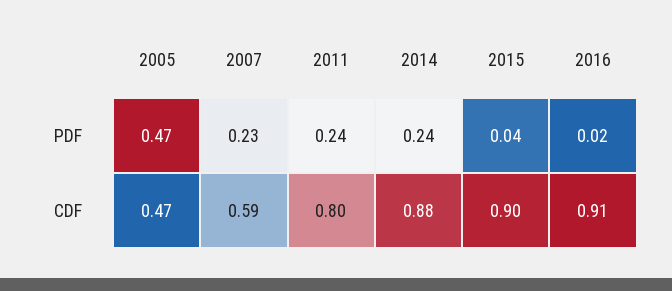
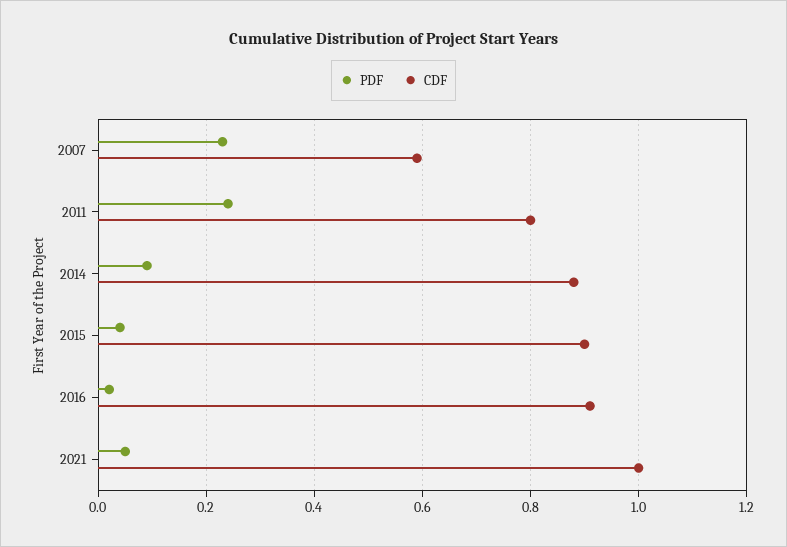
PDF, 2005: 0.47 -> none
PDF, 2014: 0.24 -> 0.1
CDF, 2005: 0.47 -> none
PDF, 2021: none -> 0.05
CDF, 2021: none -> 1

